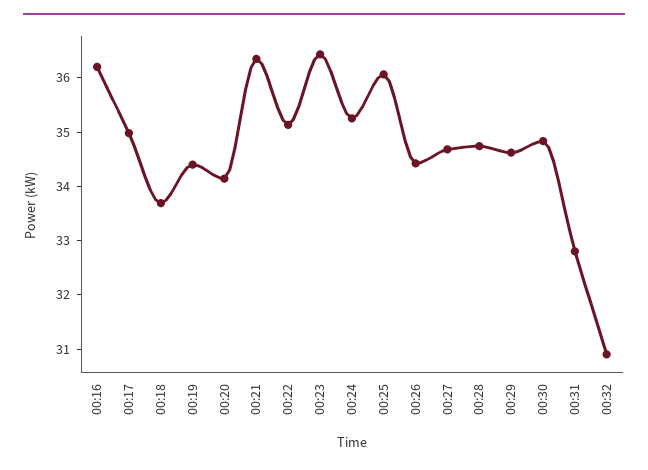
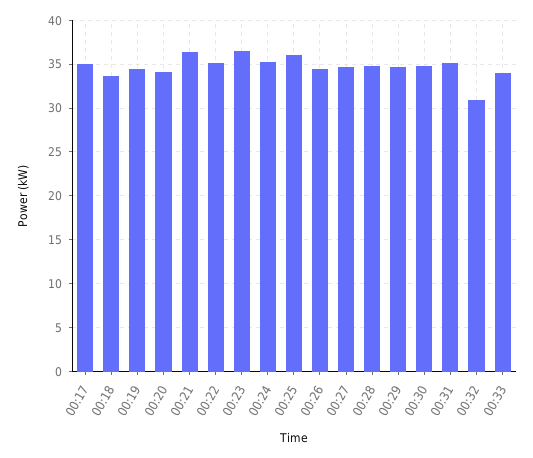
00:16: 36.2 -> none
00:31: 32.8 -> 35
00:33: none -> 34

